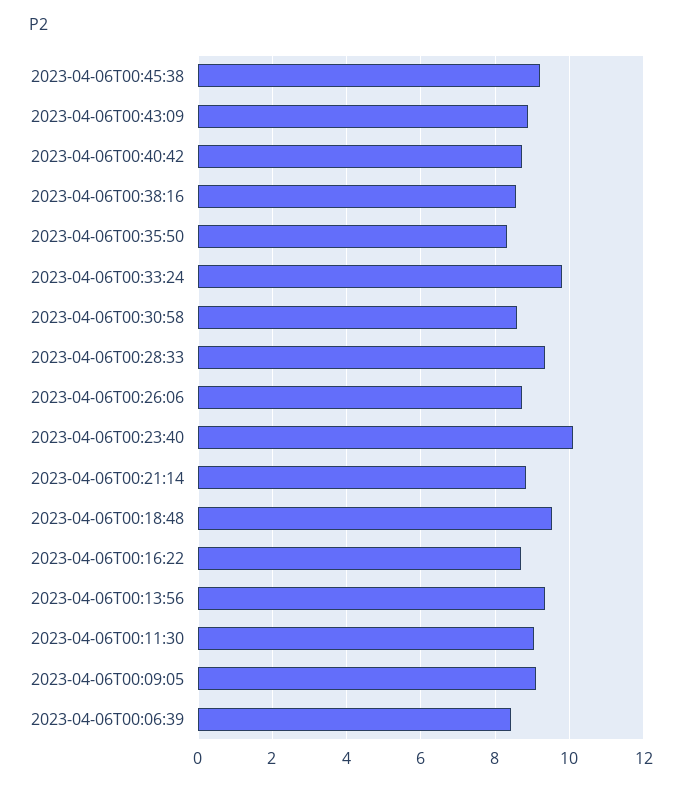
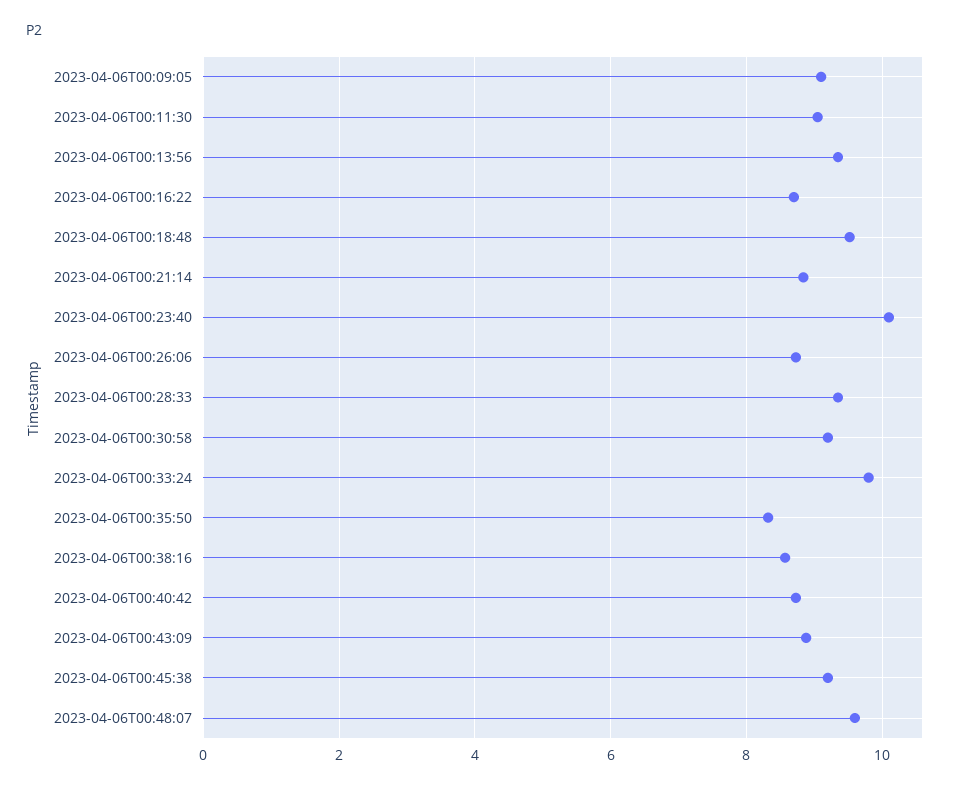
2023-04-06T00:30:58: 8.6 -> 9.2
2023-04-06T00:06:39: 8.4 -> none
2023-04-06T00:48:07: none -> 9.6

